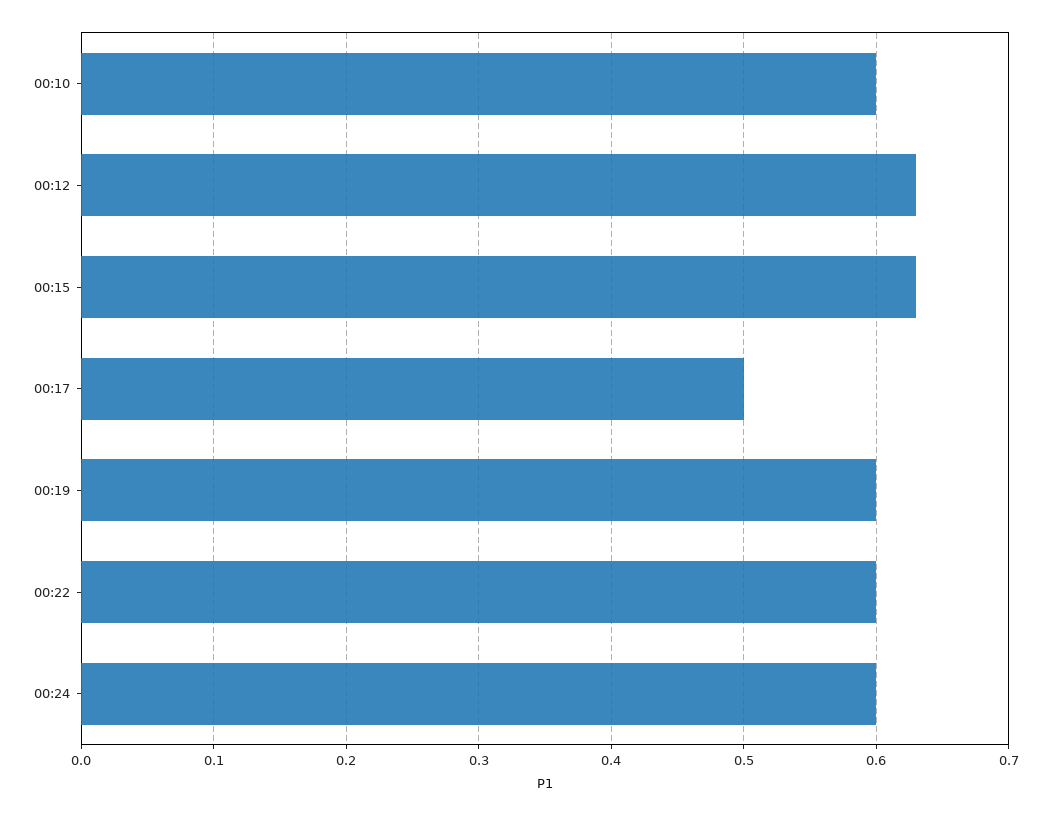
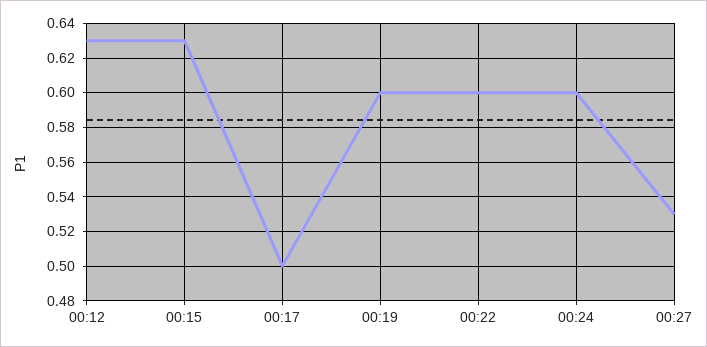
00:10: 0.6 -> none
00:27: none -> 0.53

